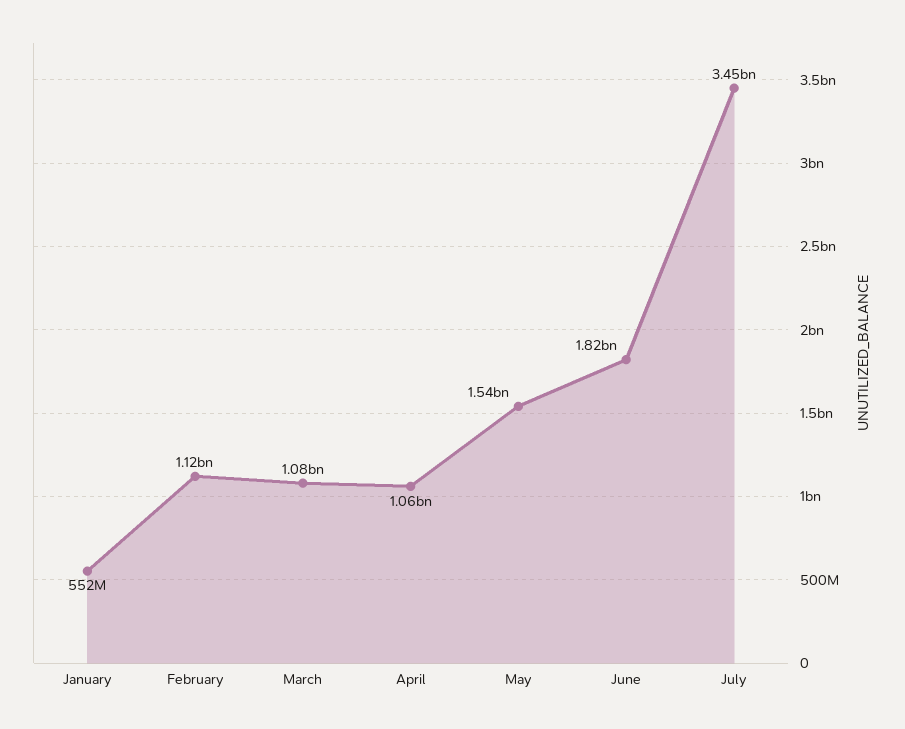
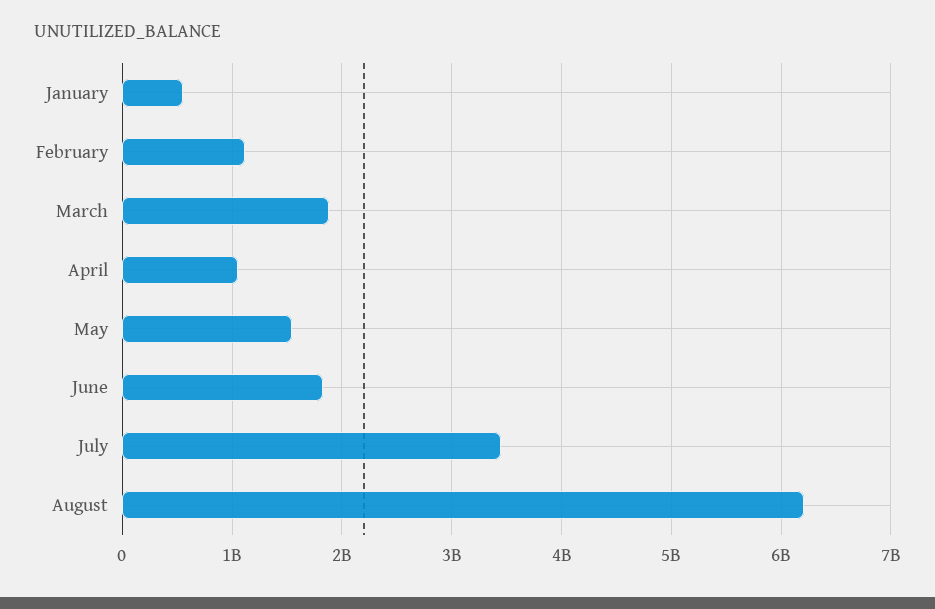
March: 1080000000 -> 1900000000
August: none -> 6200000000

